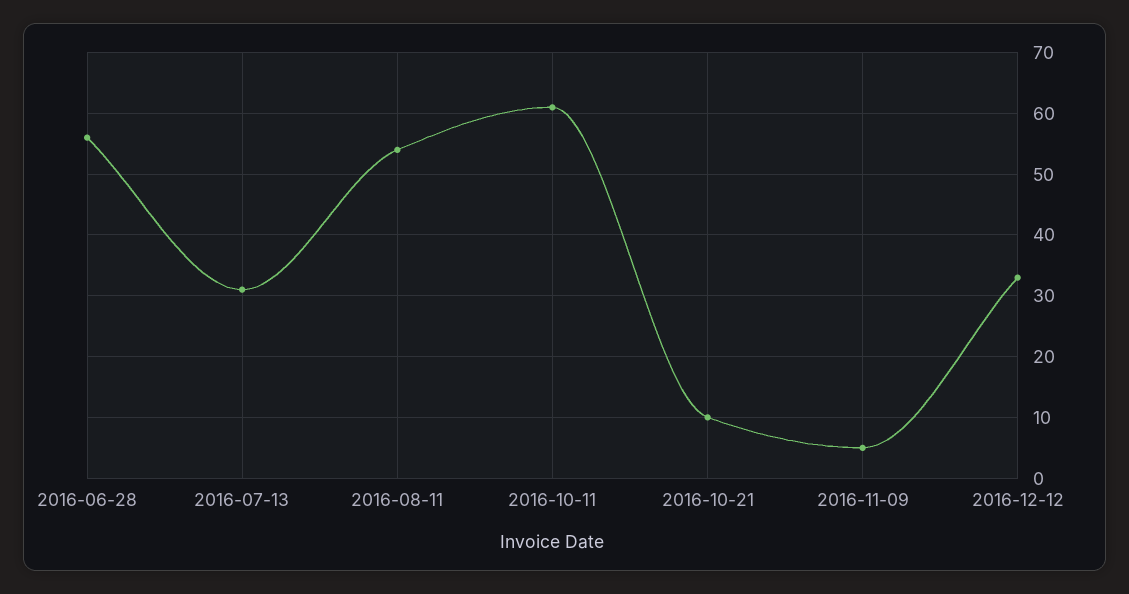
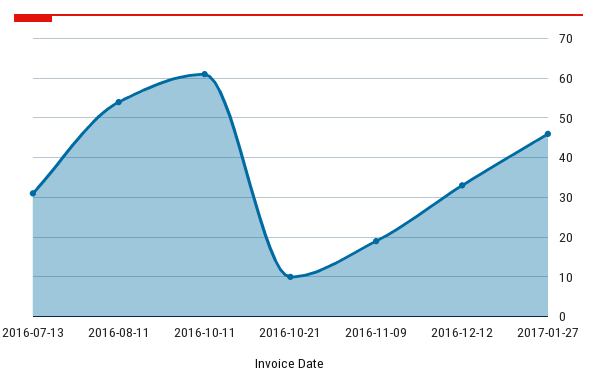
2016-06-28: 56 -> none
2016-11-09: 5 -> 20
2017-01-27: none -> 45

